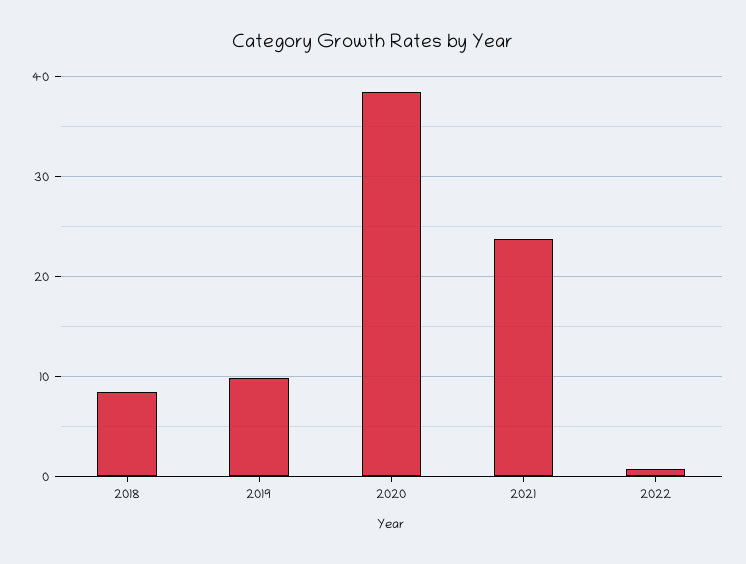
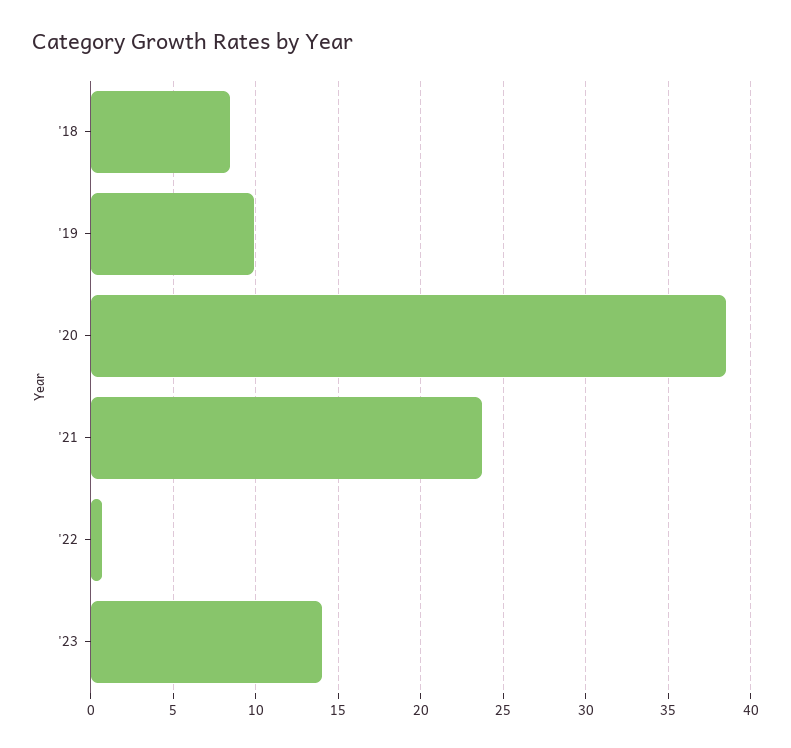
'23: none -> 14

